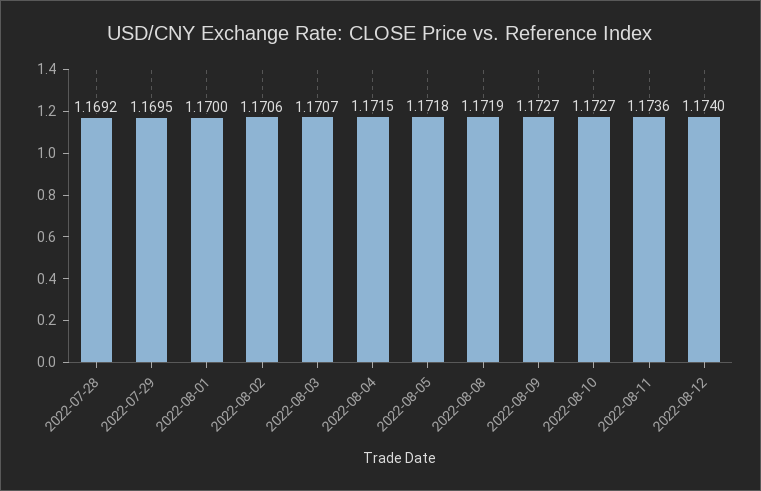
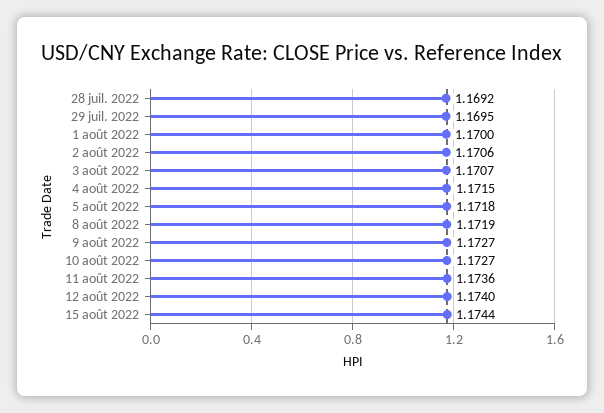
15 août 2022: none -> 1.1744

